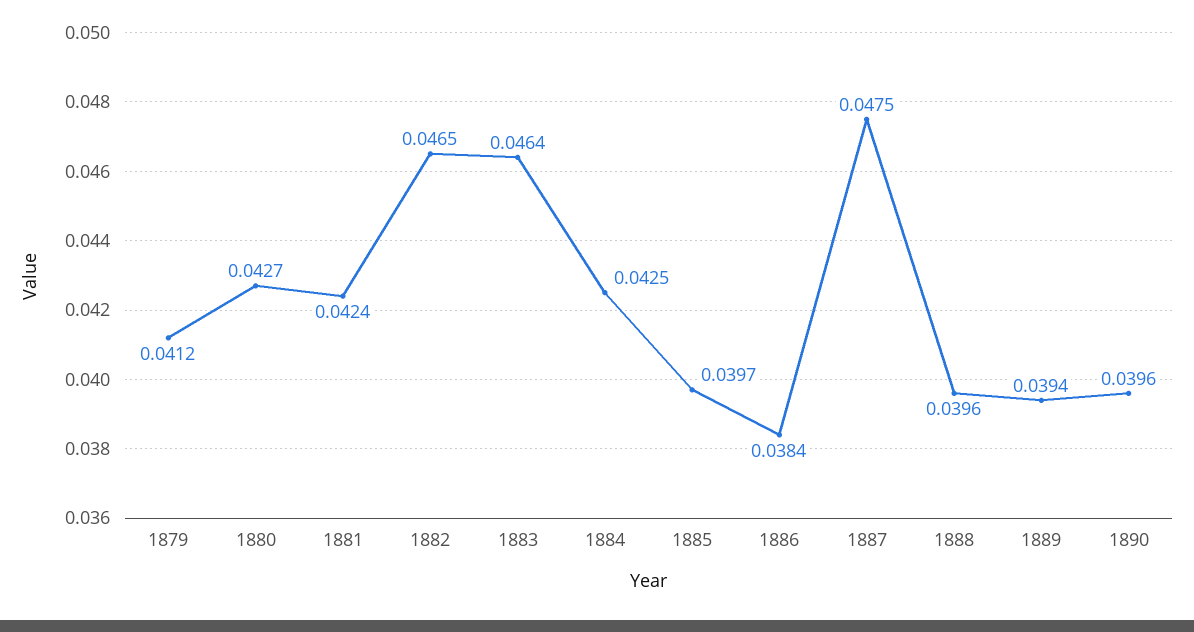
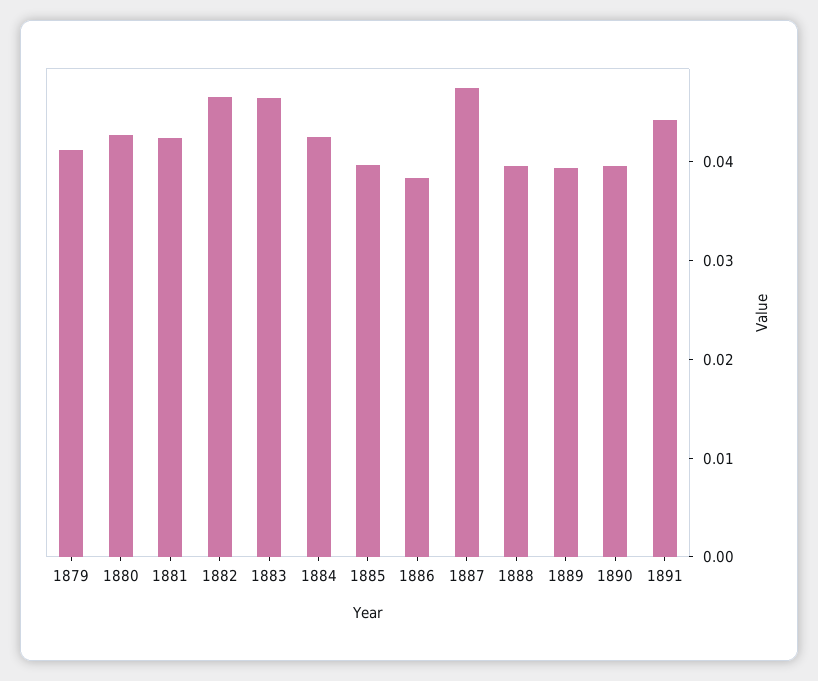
1891: none -> 0.044

